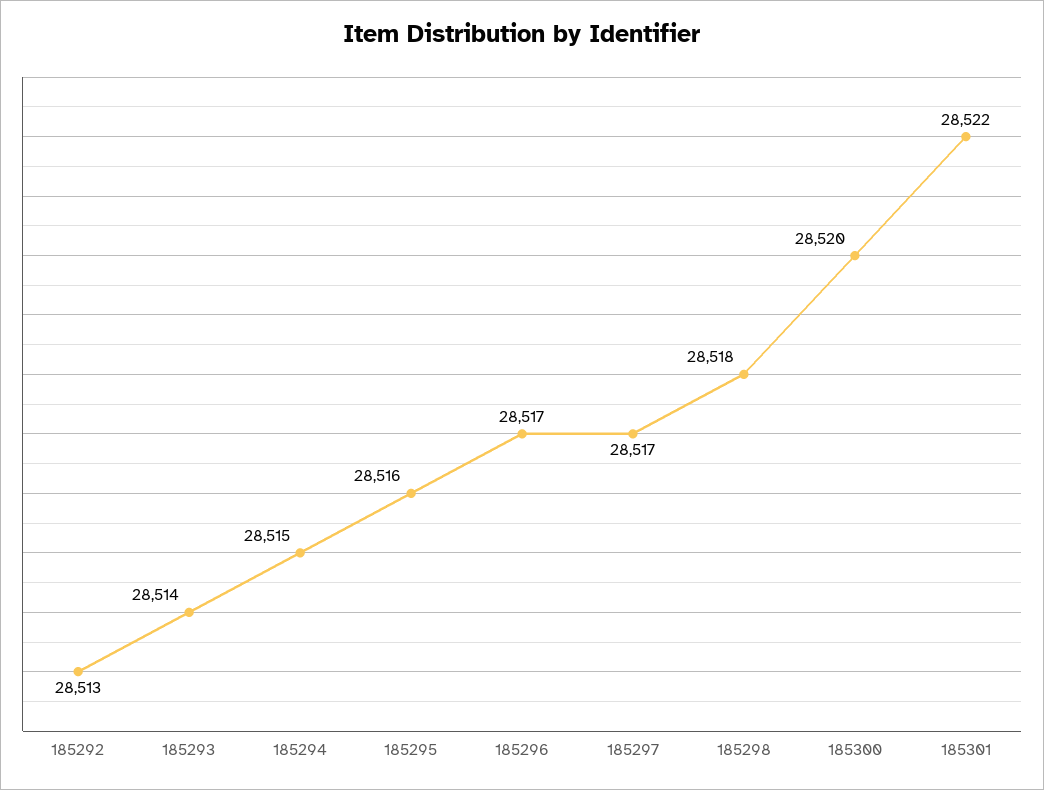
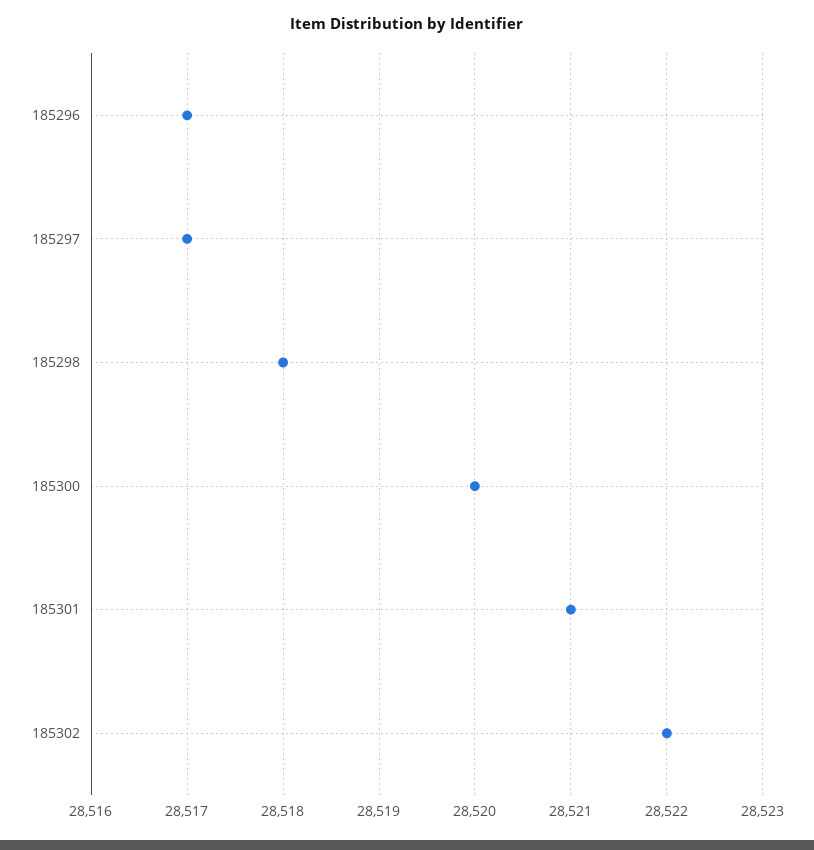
185292: 28513 -> none
185293: 28514 -> none
185294: 28515 -> none
185295: 28516 -> none
185301: 28522 -> 28521
185302: none -> 28522

